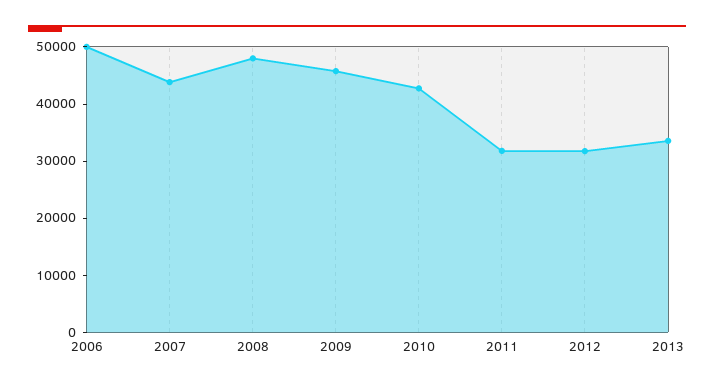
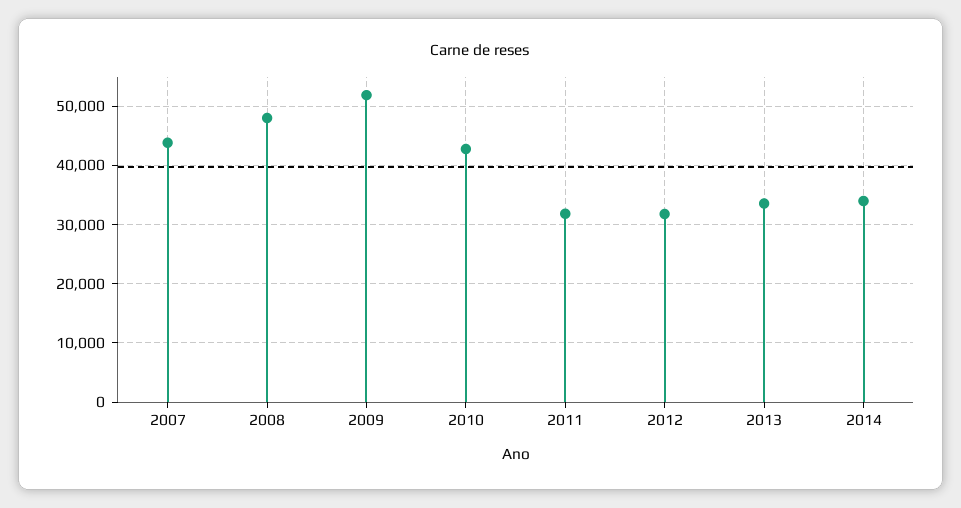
2006: 50000 -> none
2009: 46000 -> 52000
2014: none -> 34000

